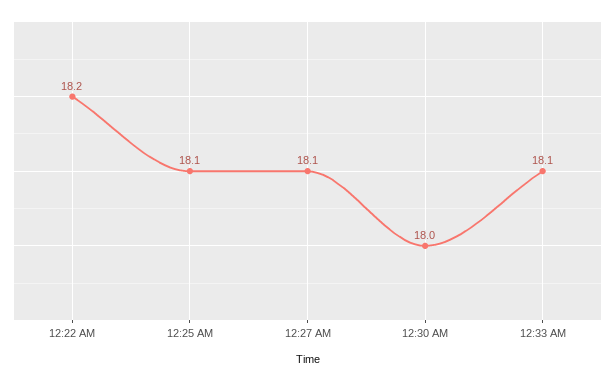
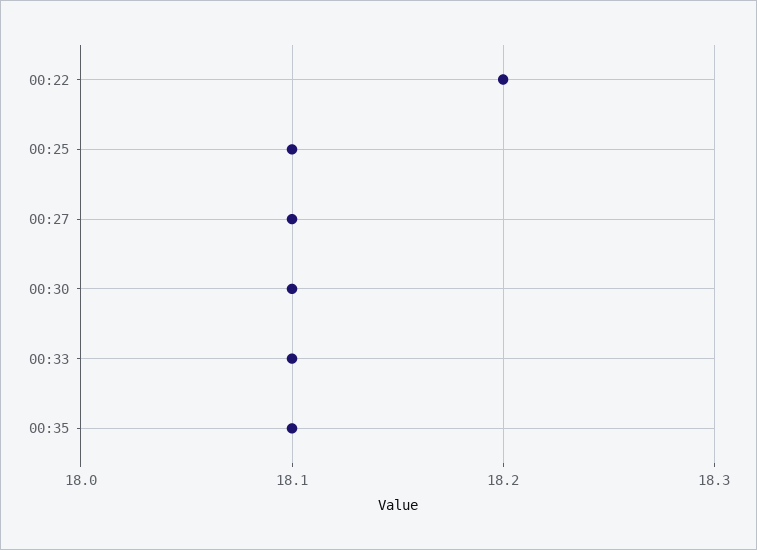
12:30 AM: 18 -> 18.1
00:35: none -> 18.1

